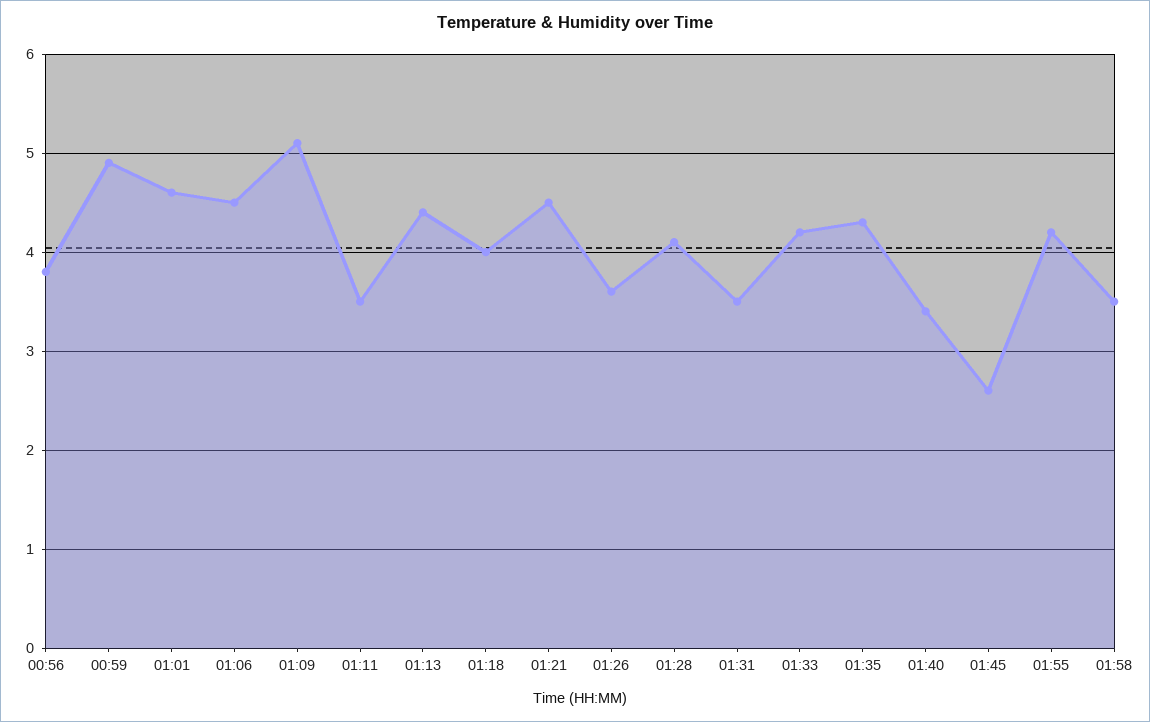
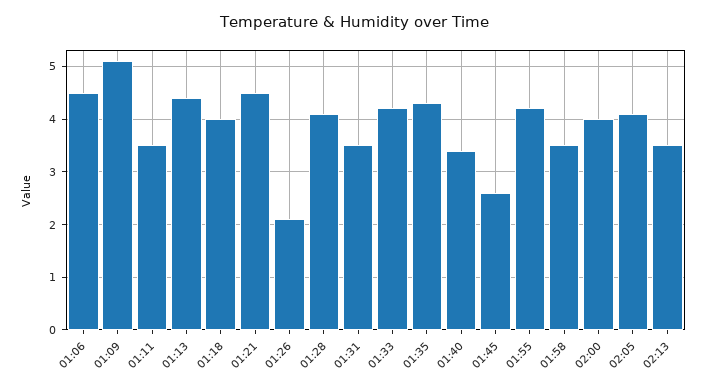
00:56: 3.8 -> none
00:59: 4.9 -> none
01:01: 4.6 -> none
01:26: 3.6 -> 2
02:00: none -> 4
02:05: none -> 4
02:13: none -> 3.5

